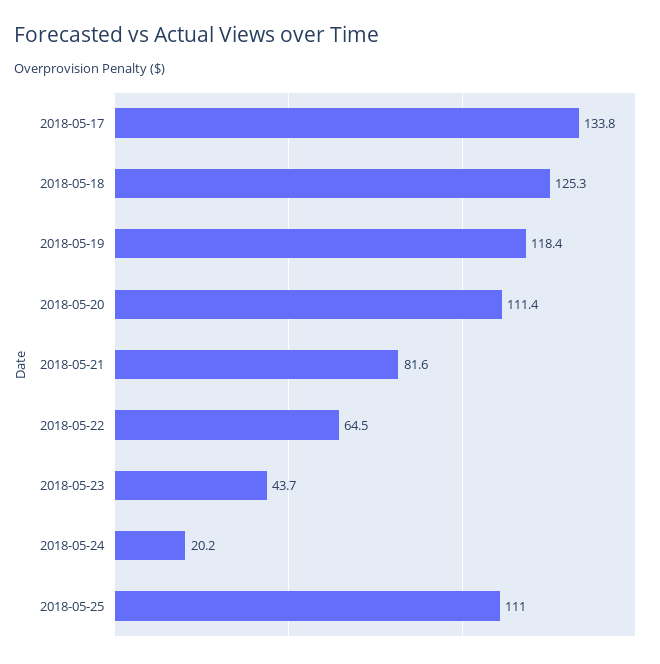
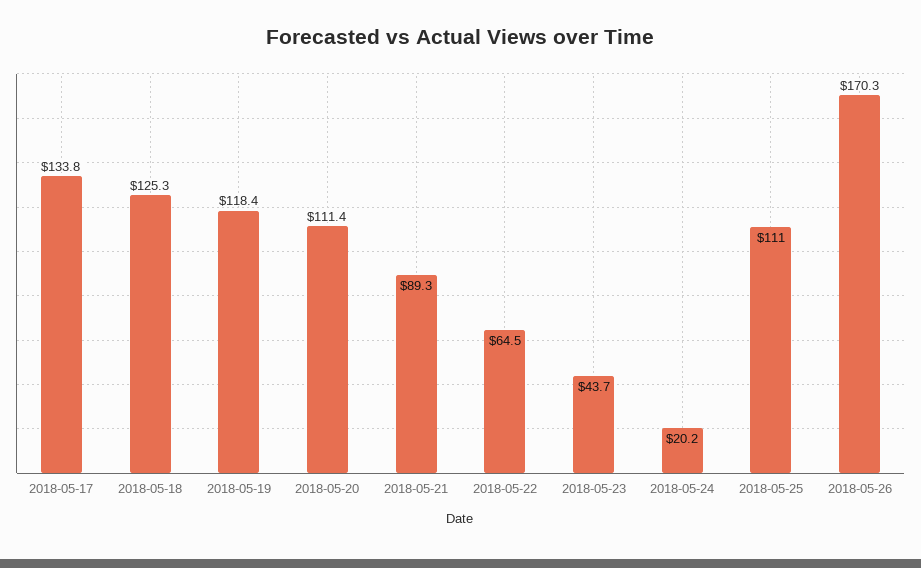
2018-05-21: 81.6 -> 89.3
2018-05-26: none -> 170.3

